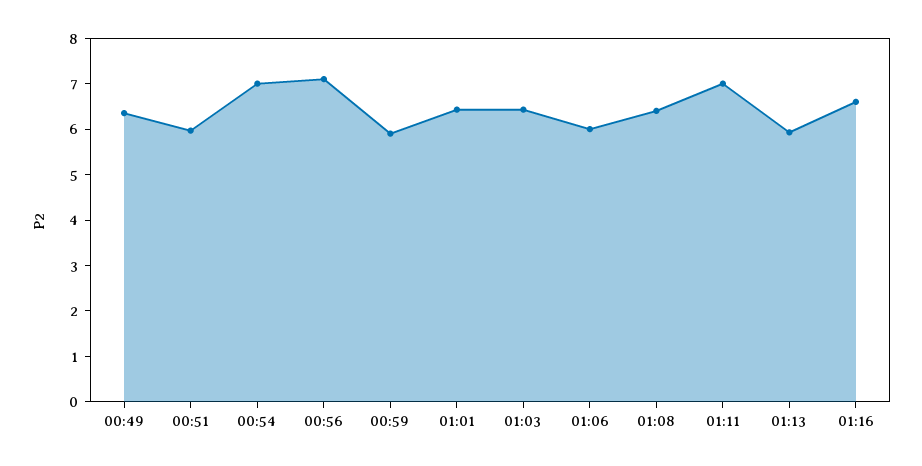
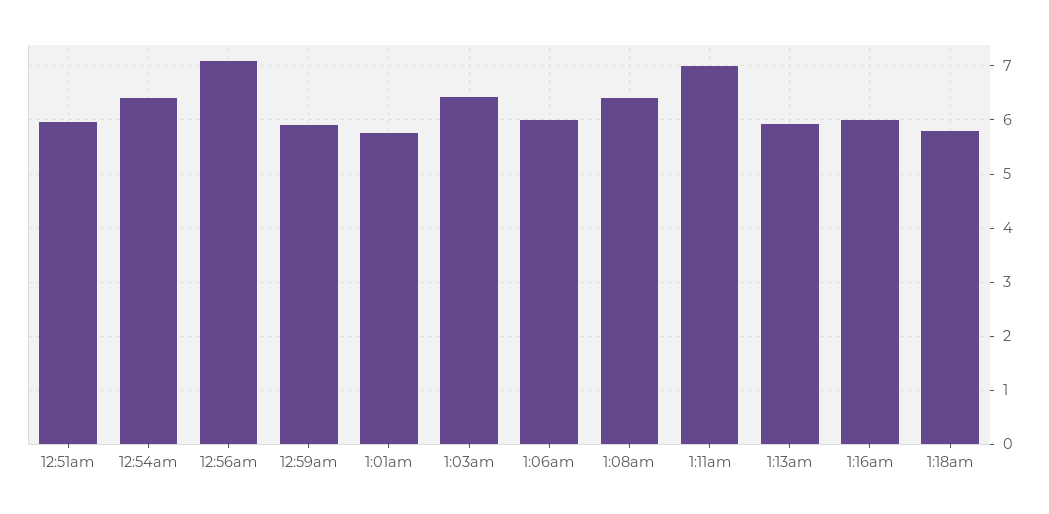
00:49: 6.4 -> none
00:54: 7 -> 6.4
01:01: 6.4 -> 5.8
01:16: 6.6 -> 6
1:18am: none -> 5.8

